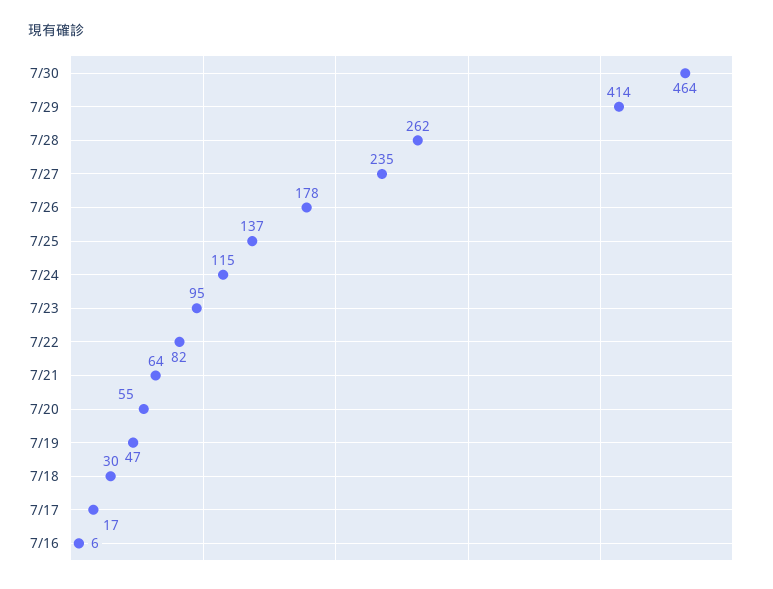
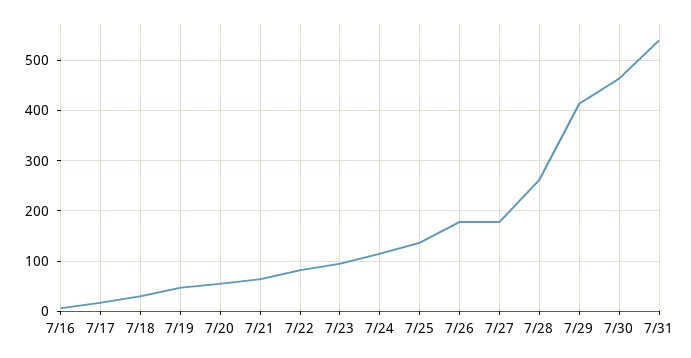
7/27: 235 -> 180
7/31: none -> 540

